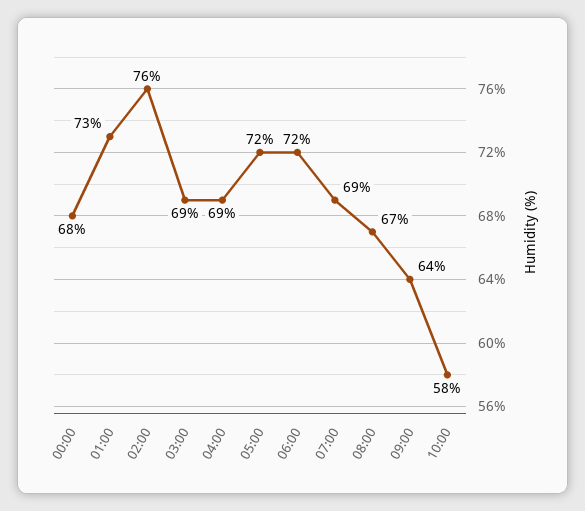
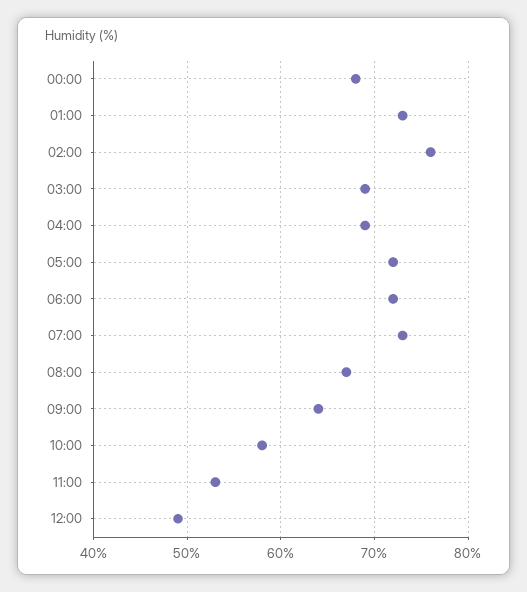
07:00: 69 -> 73
11:00: none -> 53
12:00: none -> 49

